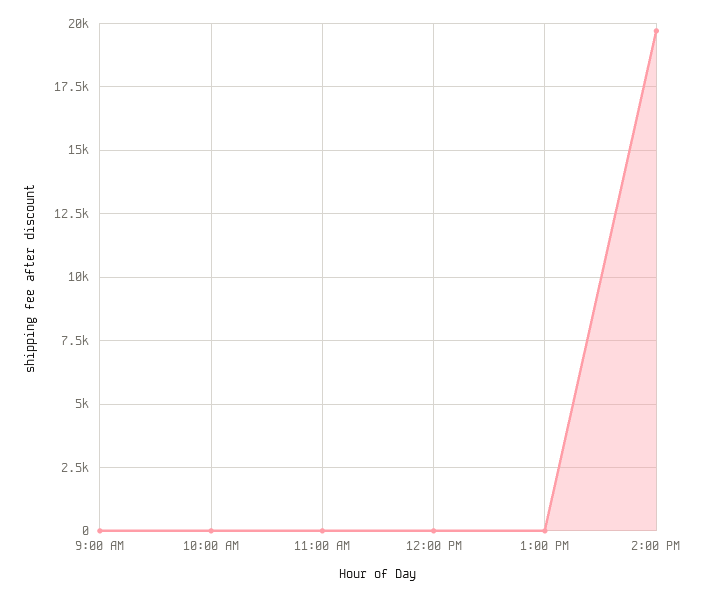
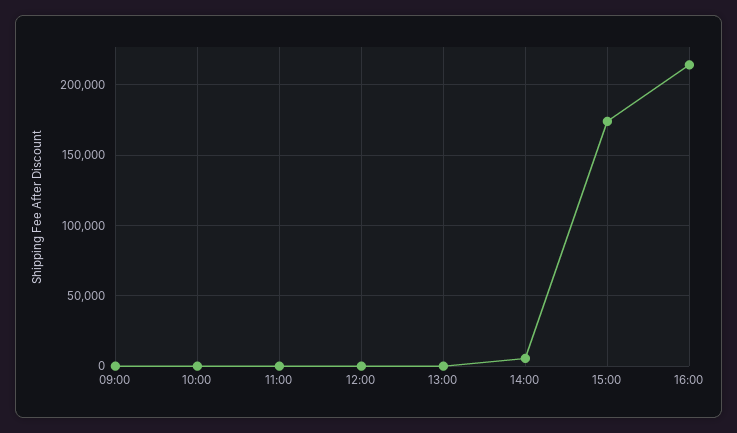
2:00 PM: 19750 -> 5000
15:00: none -> 175000
16:00: none -> 215000

